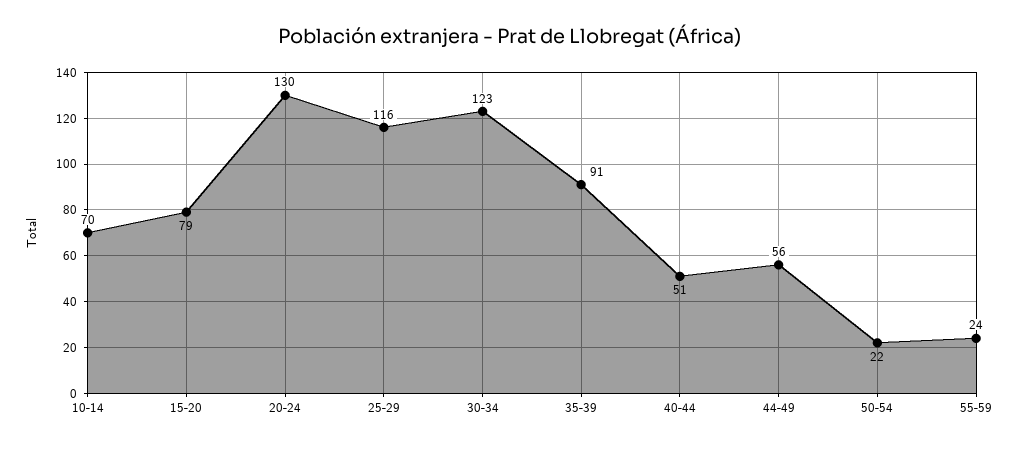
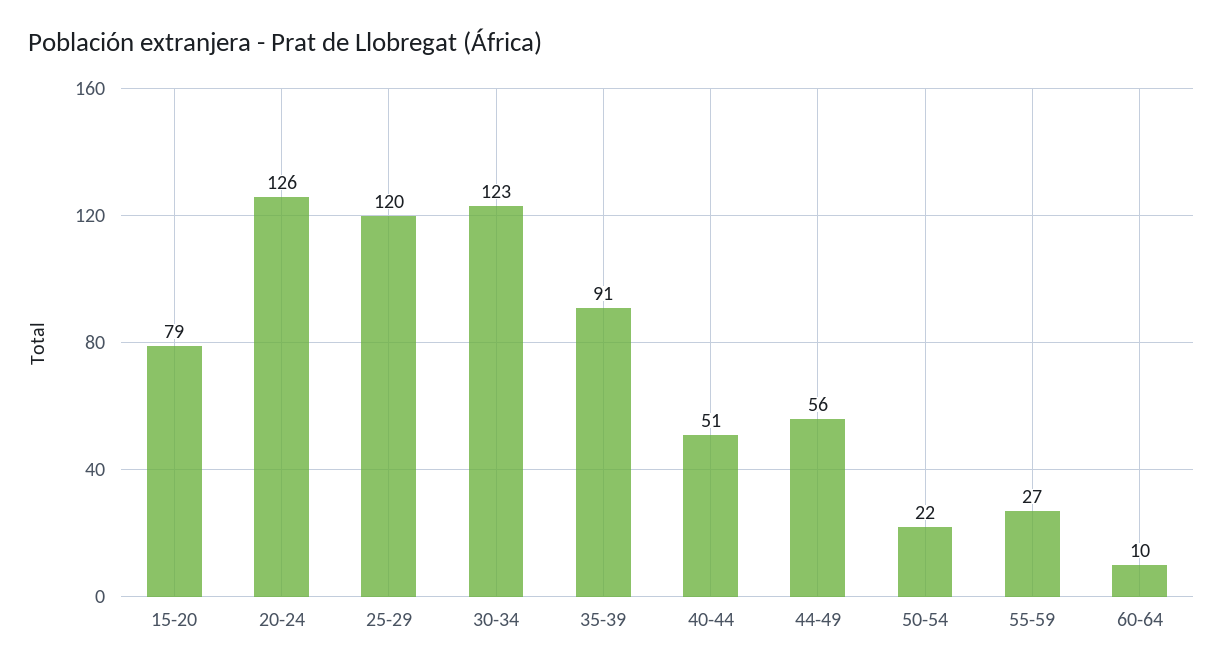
10-14: 70 -> none
20-24: 130 -> 126
25-29: 116 -> 120
55-59: 24 -> 27
60-64: none -> 10

